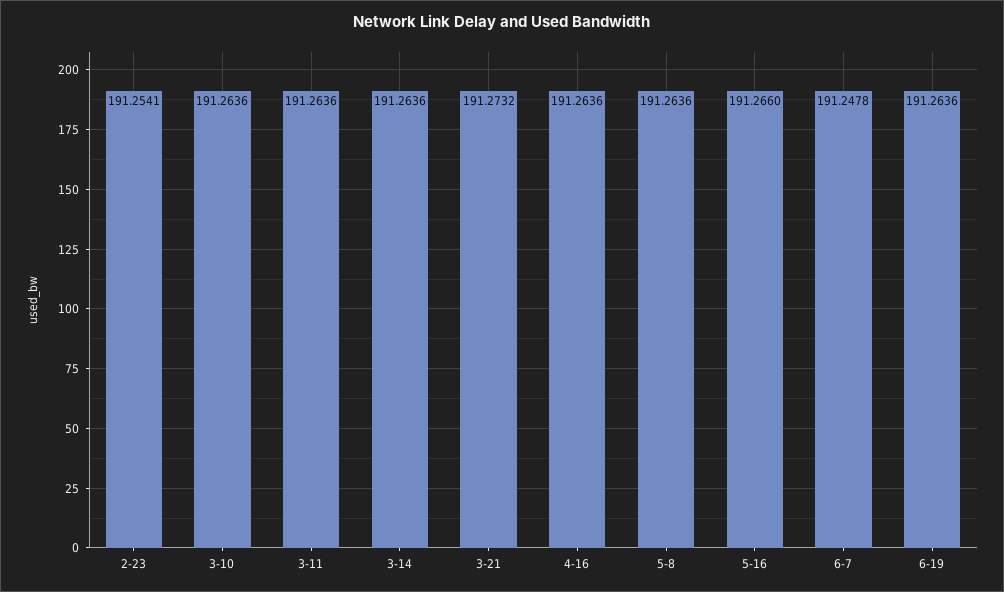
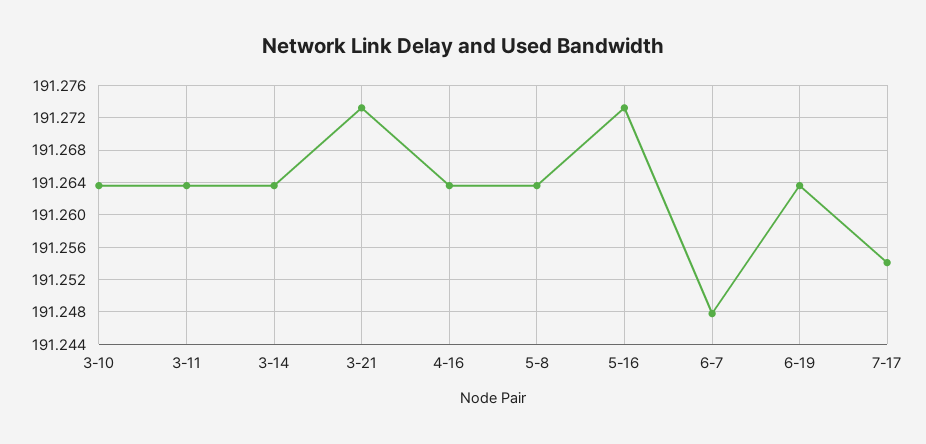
2-23: 191.2541 -> none
5-16: 191.266 -> 191.273
7-17: none -> 191.254

